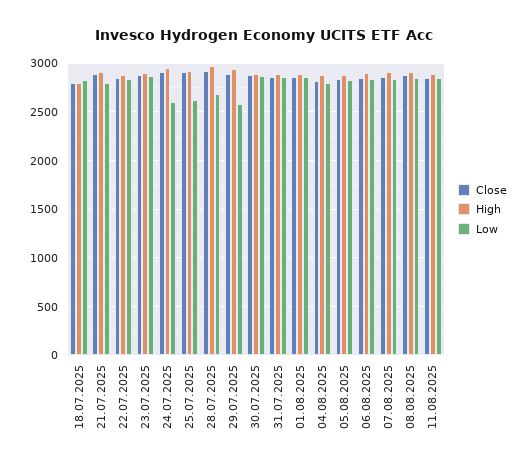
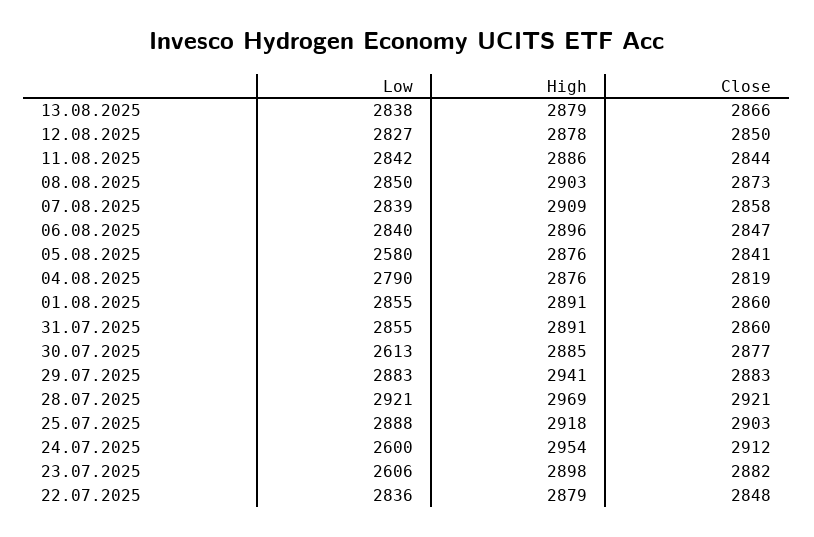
Close, 18.07.2025: 2800 -> none
High, 18.07.2025: 2800 -> none
Low, 18.07.2025: 2800 -> none
Close, 21.07.2025: 2900 -> none
High, 21.07.2025: 2900 -> none
Low, 21.07.2025: 2800 -> none
Low, 23.07.2025: 2900 -> 2606
Low, 25.07.2025: 2600 -> 2888
Low, 28.07.2025: 2700 -> 2921
Low, 29.07.2025: 2600 -> 2883
Low, 30.07.2025: 2900 -> 2613
Low, 05.08.2025: 2800 -> 2580
Low, 13.08.2025: none -> 2838
High, 13.08.2025: none -> 2879
Close, 13.08.2025: none -> 2866
Low, 12.08.2025: none -> 2827
High, 12.08.2025: none -> 2878
Close, 12.08.2025: none -> 2850

